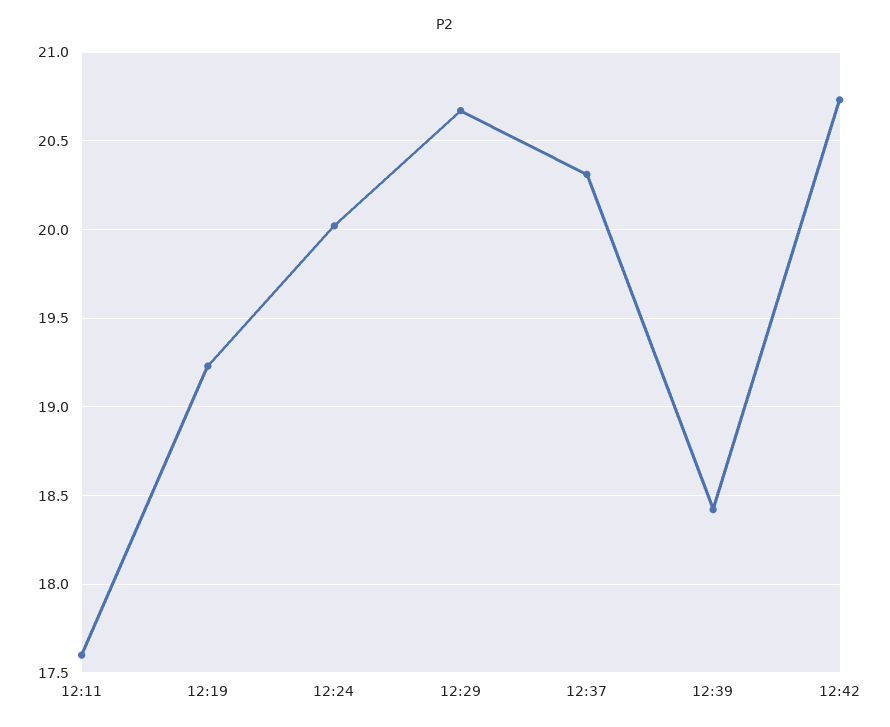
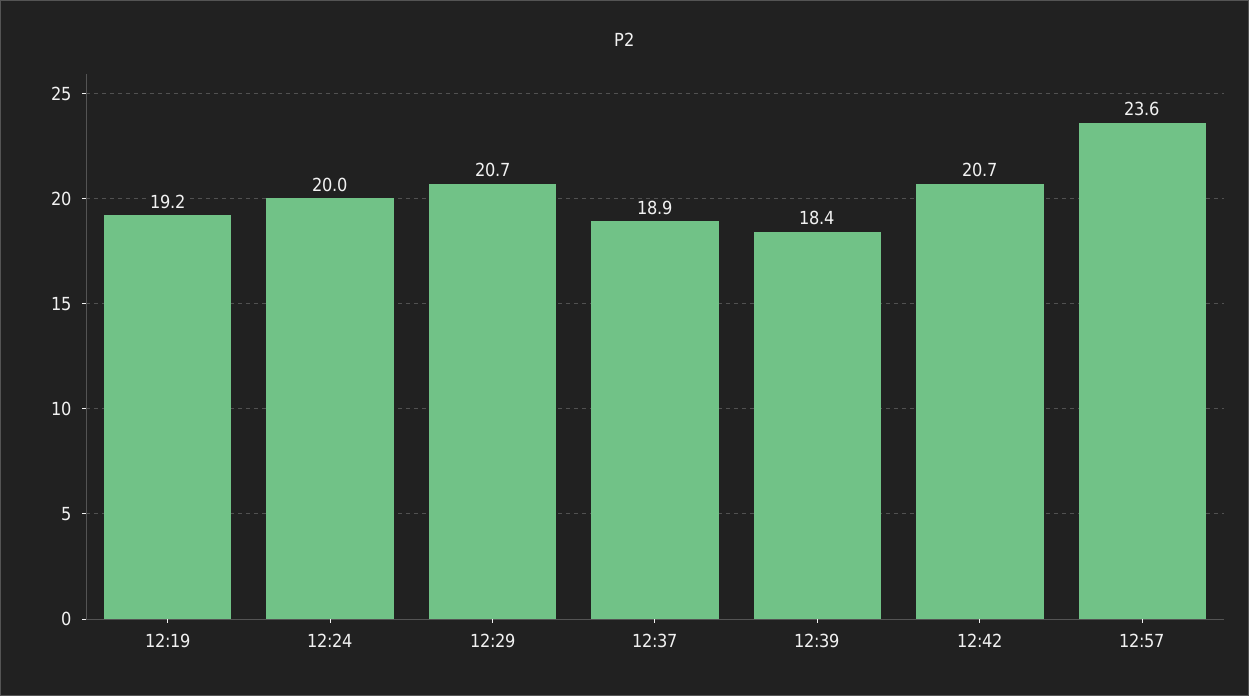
12:11: 17.6 -> none
12:37: 20.3 -> 18.9
12:57: none -> 23.6

